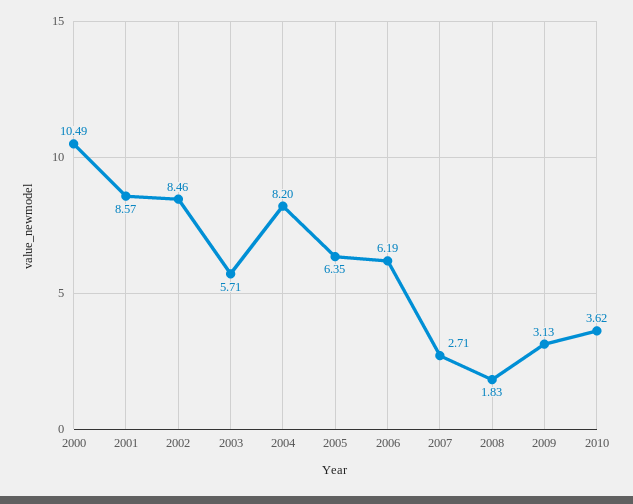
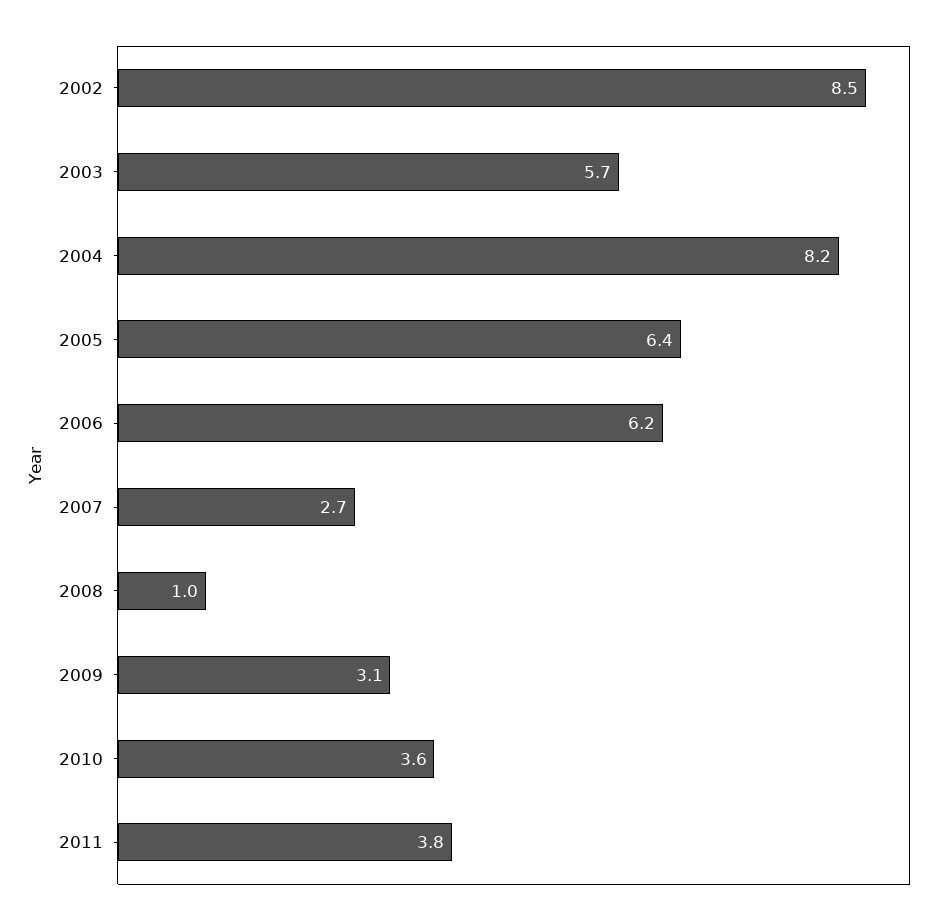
2000: 10.49 -> none
2001: 8.57 -> none
2008: 1.83 -> 1
2011: none -> 3.8

